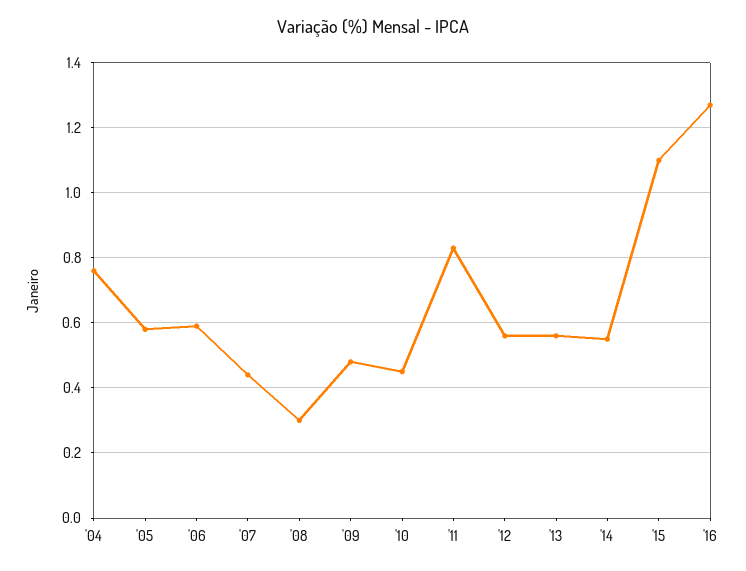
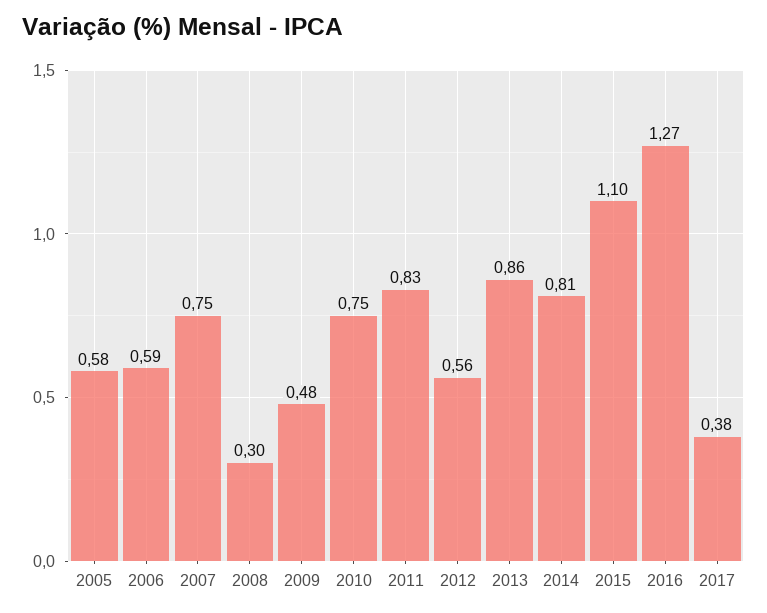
'04: 0.75 -> none
'07: 0.45 -> 0.75
'10: 0.45 -> 0.75
'13: 0.55 -> 0.86
'14: 0.55 -> 0.81
2017: none -> 0.38

